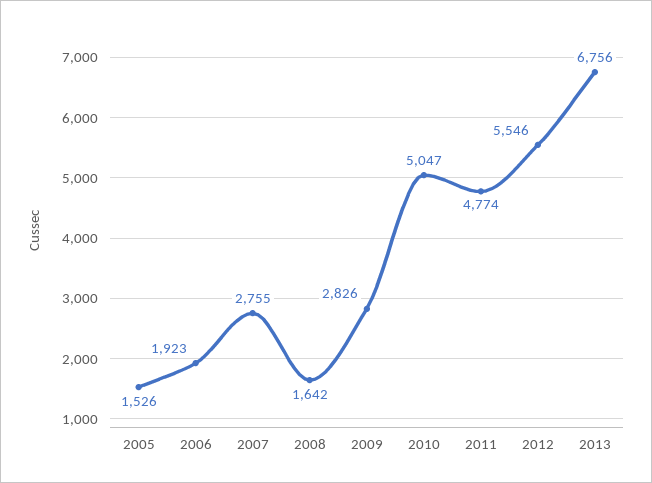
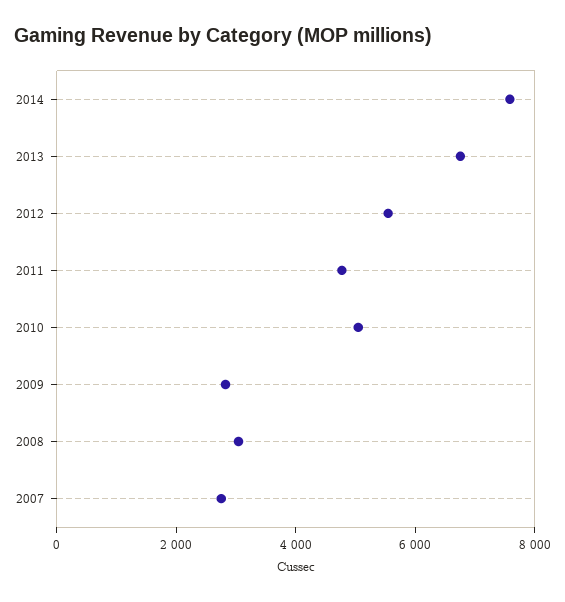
2005: 1526 -> none
2006: 1923 -> none
2008: 1642 -> 3000
2014: none -> 7500

